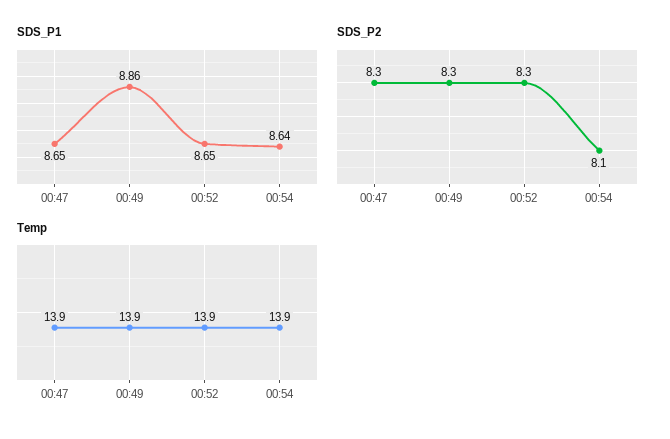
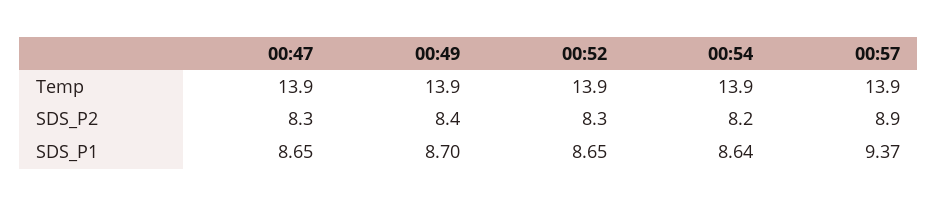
SDS_P1, 00:49: 8.86 -> 8.7
SDS_P2, 00:49: 8.3 -> 8.4
SDS_P2, 00:54: 8.1 -> 8.2
Temp, 00:57: none -> 13.9
SDS_P2, 00:57: none -> 8.9
SDS_P1, 00:57: none -> 9.37

